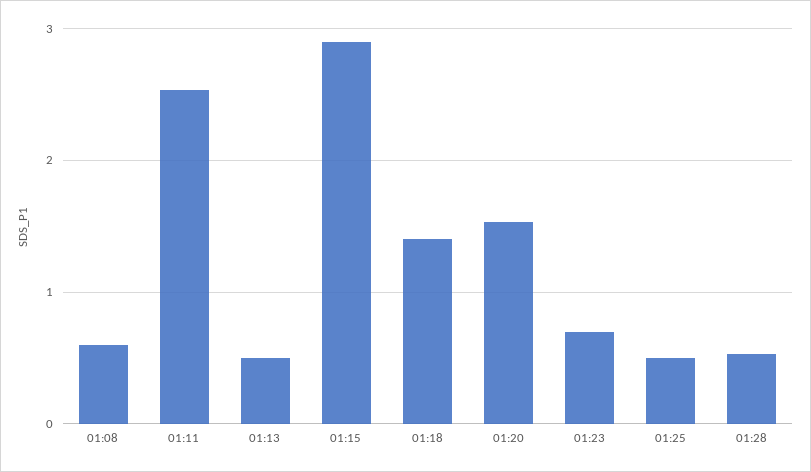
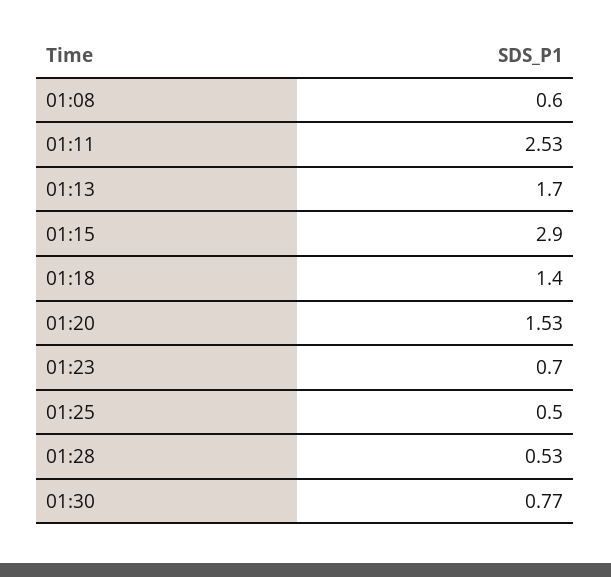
01:13: 0.5 -> 1.7
01:30: none -> 0.77

